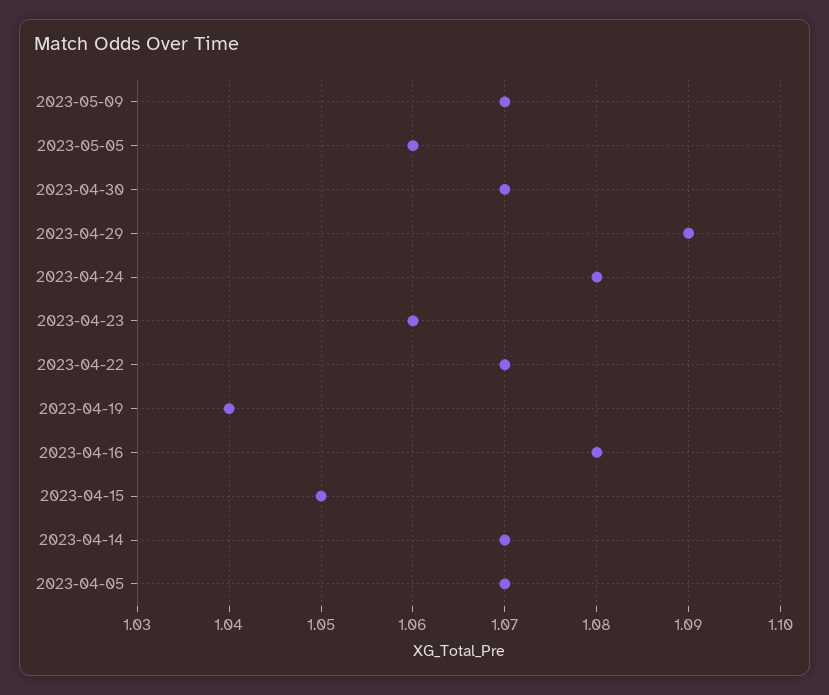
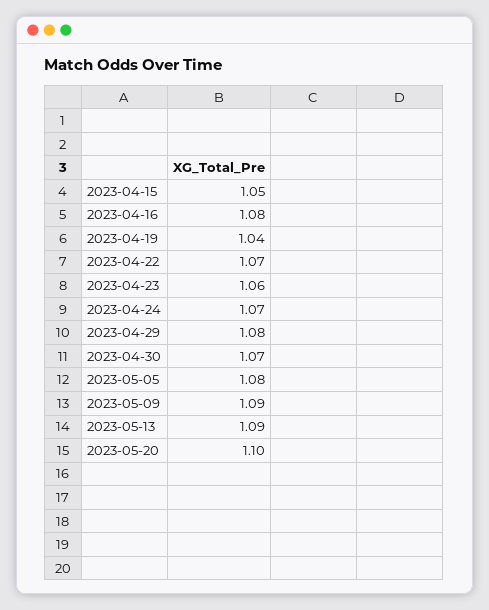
2023-05-09: 1.07 -> 1.09
2023-05-05: 1.06 -> 1.08
2023-04-29: 1.09 -> 1.08
2023-04-24: 1.08 -> 1.07
2023-04-14: 1.07 -> none
2023-04-05: 1.07 -> none
2023-05-13: none -> 1.09
2023-05-20: none -> 1.1

